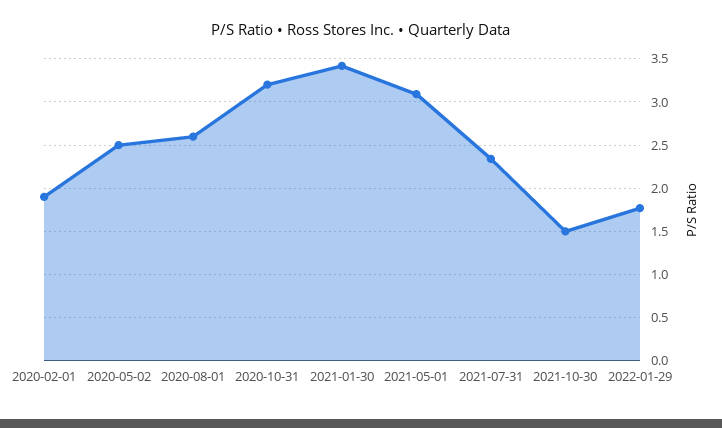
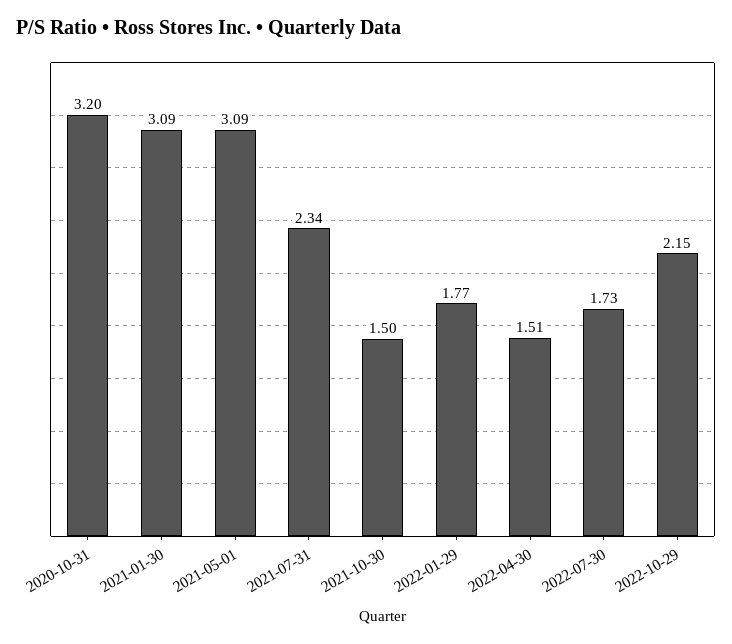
2020-02-01: 1.9 -> none
2020-05-02: 2.5 -> none
2020-08-01: 2.6 -> none
2021-01-30: 3.4 -> 3.09
2022-04-30: none -> 1.51
2022-07-30: none -> 1.73
2022-10-29: none -> 2.15

